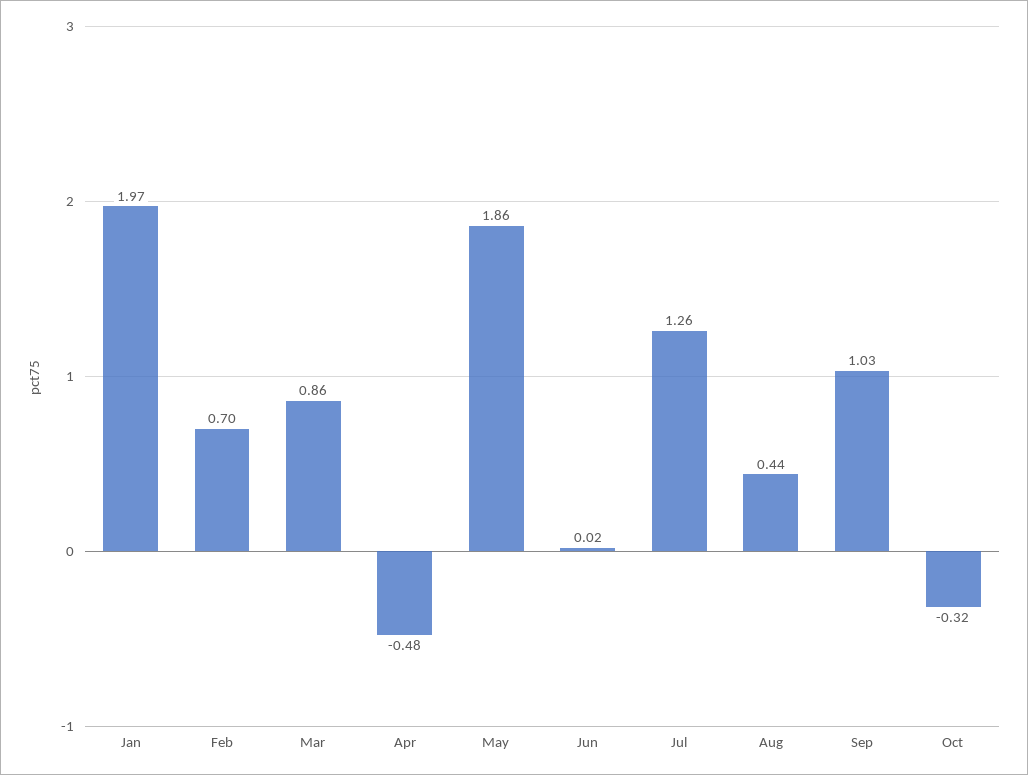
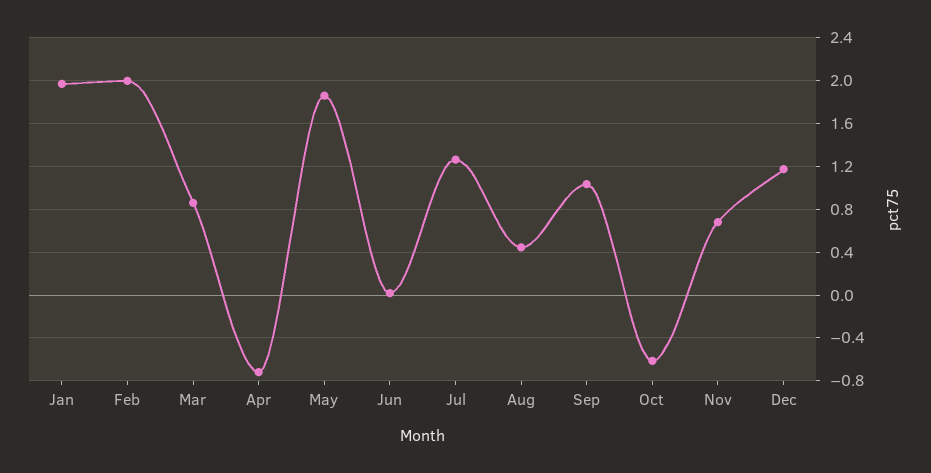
Feb: 0.7 -> 2
Apr: -0.48 -> -0.7
Oct: -0.32 -> -0.6
Nov: none -> 0.7
Dec: none -> 1.2

